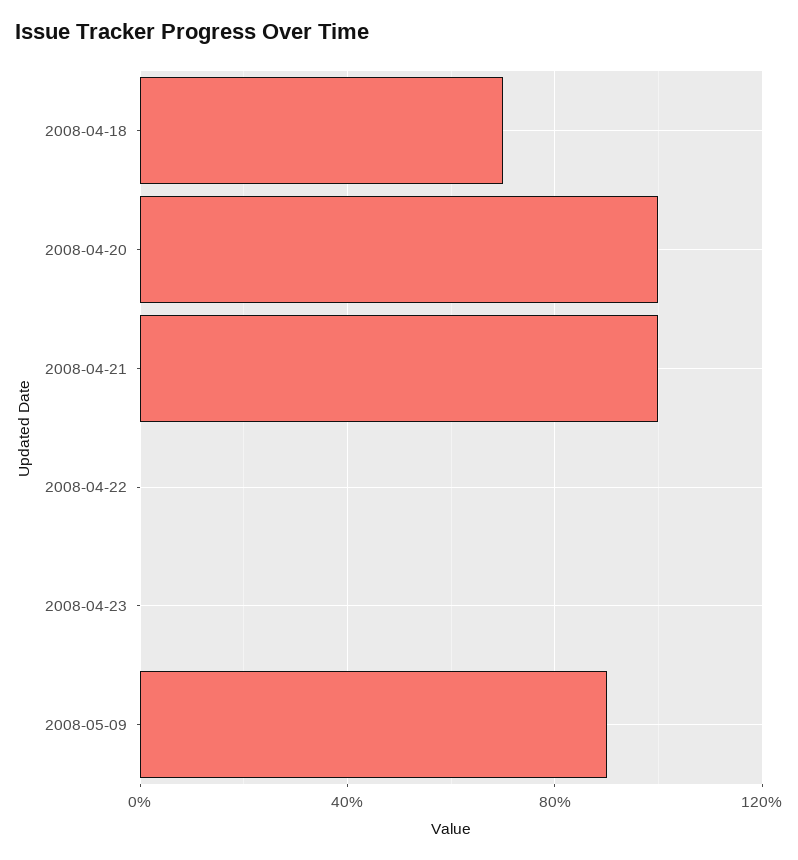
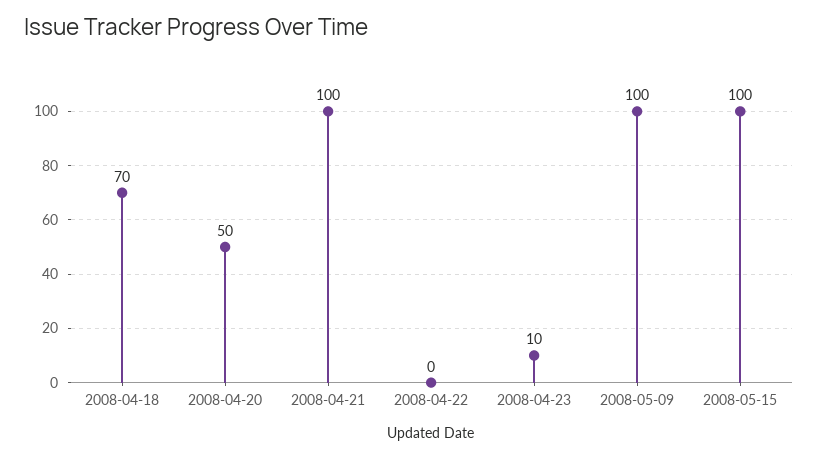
2008-04-20: 100 -> 50
2008-04-23: 0 -> 10
2008-05-09: 90 -> 100
2008-05-15: none -> 100

